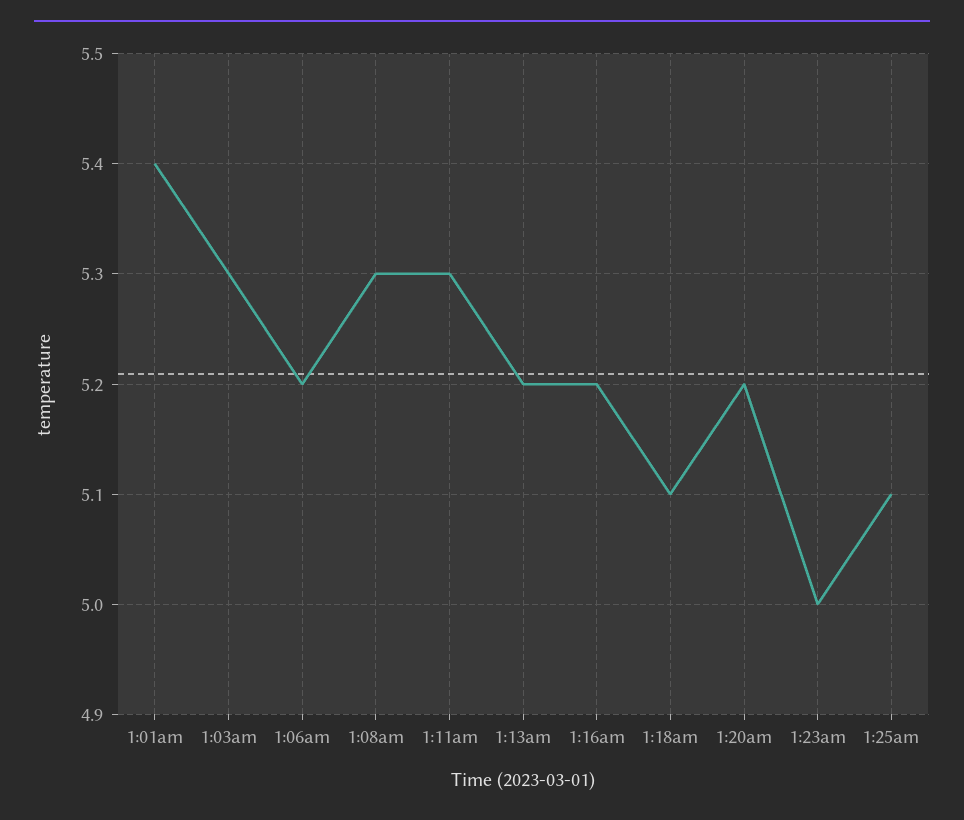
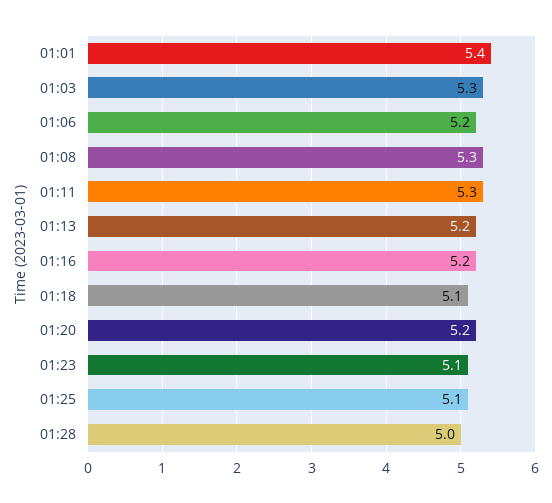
1:23am: 5 -> 5.1
01:28: none -> 5

